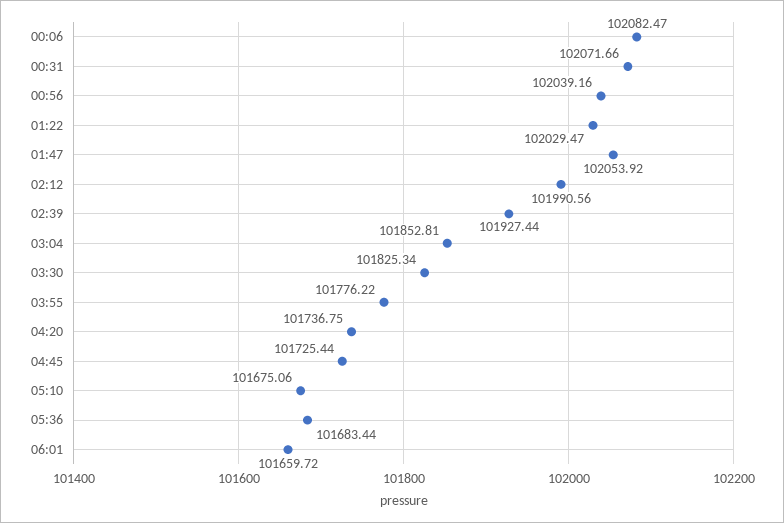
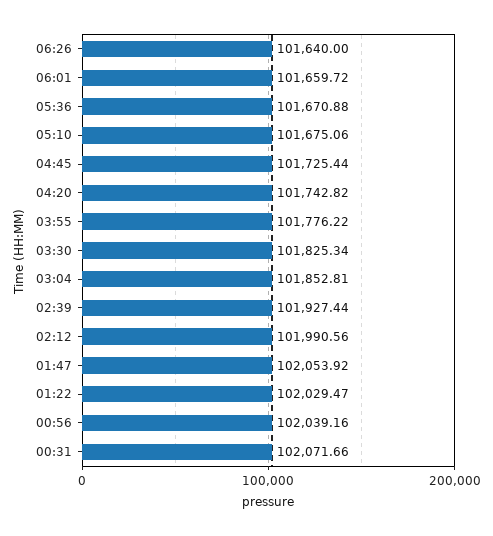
00:06: 102082.47 -> none
04:20: 101736.75 -> 101742.82
05:36: 101683.44 -> 101670.88
06:26: none -> 101640

